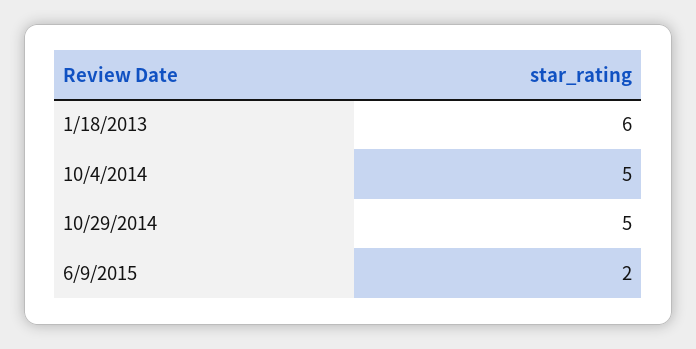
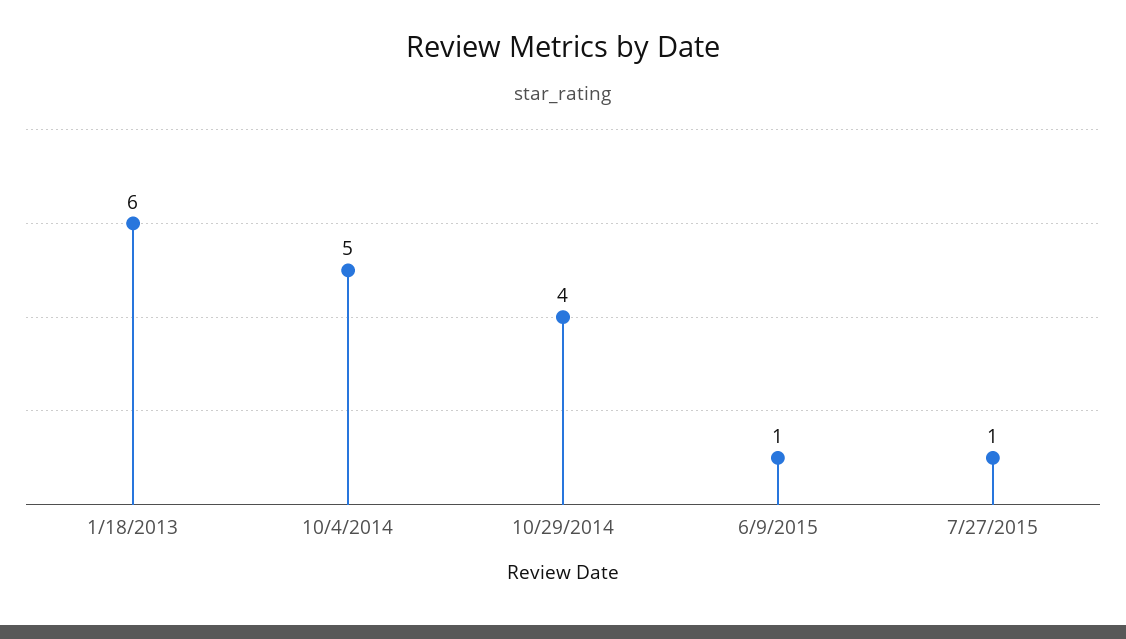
10/29/2014: 5 -> 4
6/9/2015: 2 -> 1
7/27/2015: none -> 1

